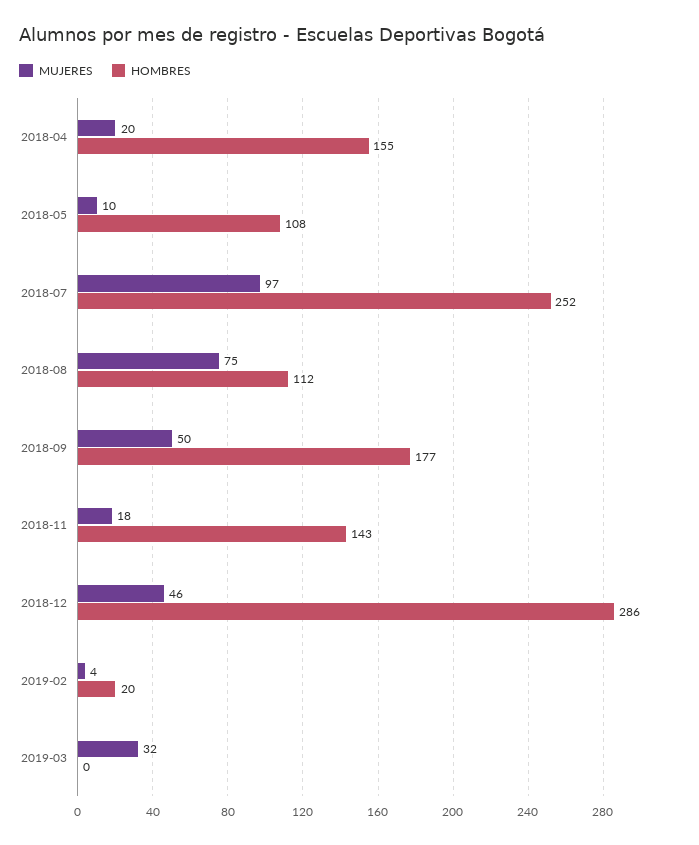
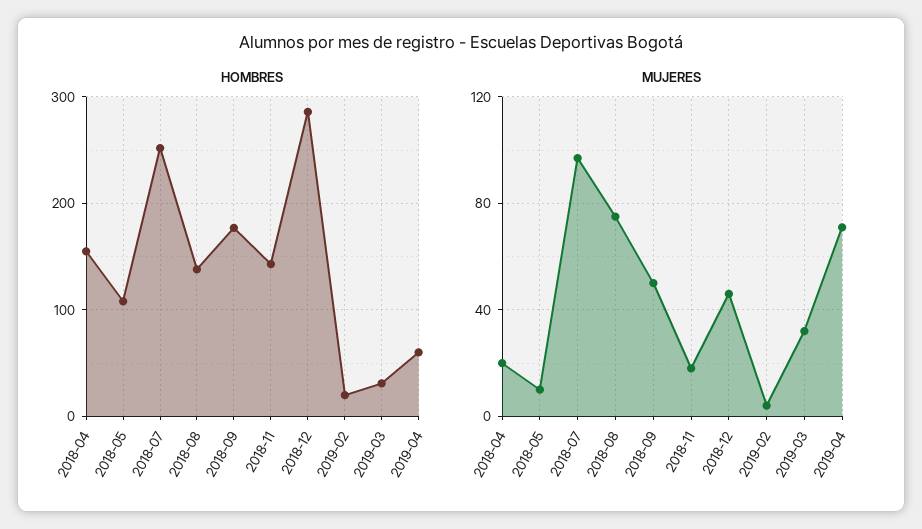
HOMBRES, 2018-08: 112 -> 140
HOMBRES, 2019-03: 0 -> 30
HOMBRES, 2019-04: none -> 60
MUJERES, 2019-04: none -> 70

